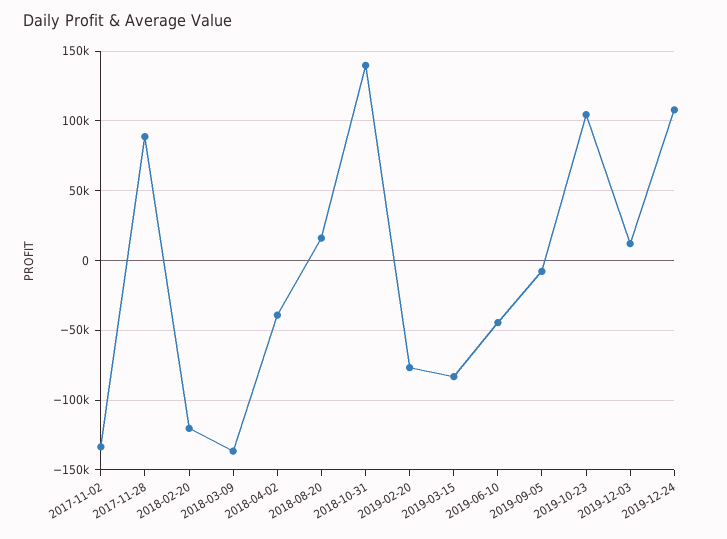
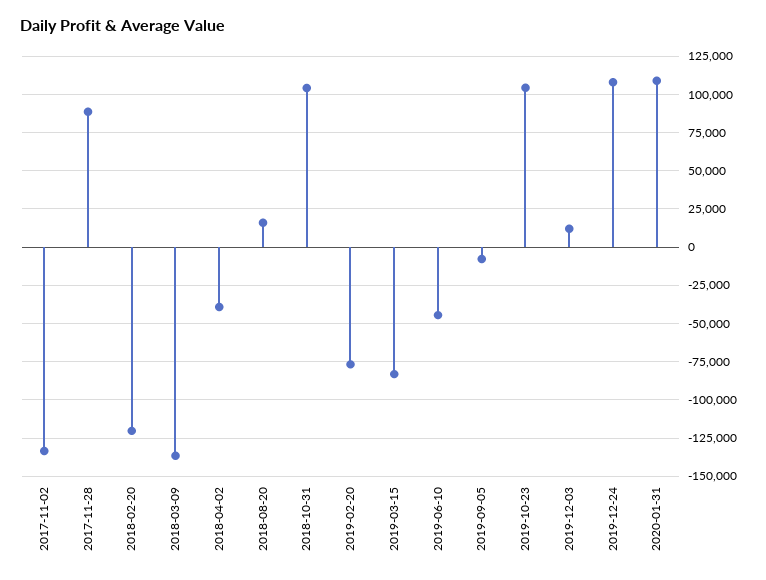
2018-10-31: 140000 -> 105000
2020-01-31: none -> 110000

